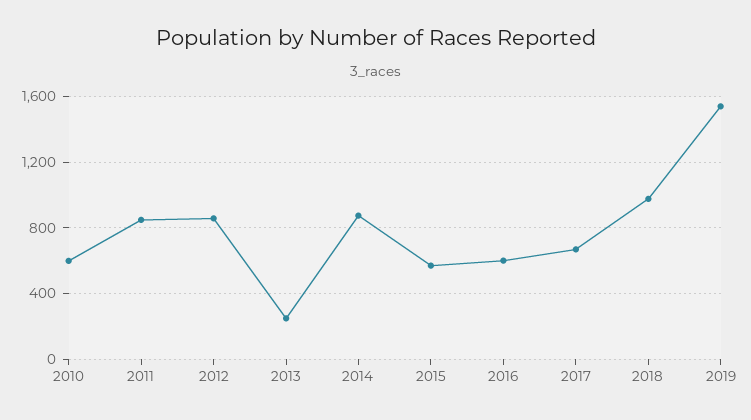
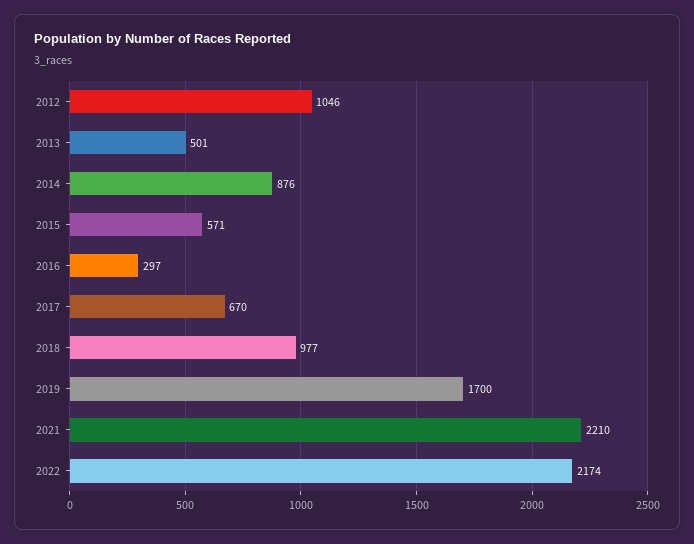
2010: 600 -> none
2011: 850 -> none
2012: 850 -> 1046
2013: 250 -> 501
2016: 600 -> 297
2019: 1550 -> 1700
2021: none -> 2210
2022: none -> 2174

